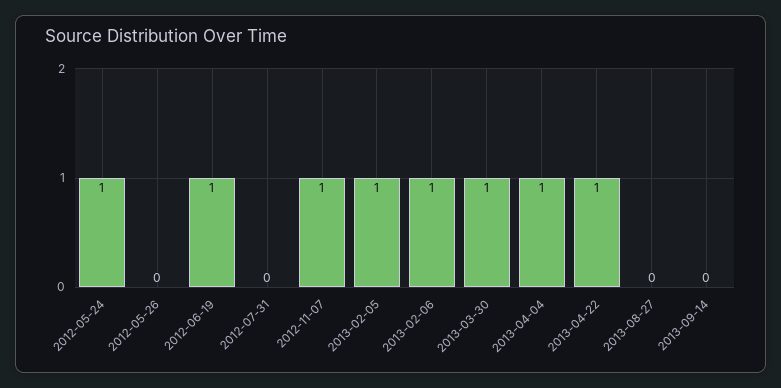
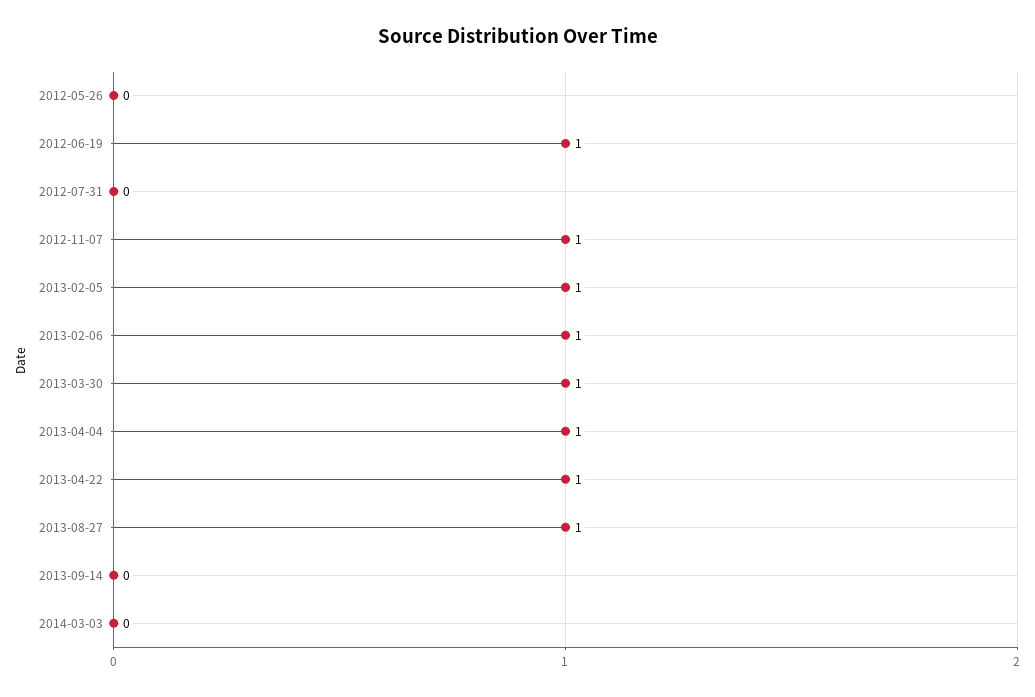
2012-05-24: 1 -> none
2013-08-27: 0 -> 1
2014-03-03: none -> 0

